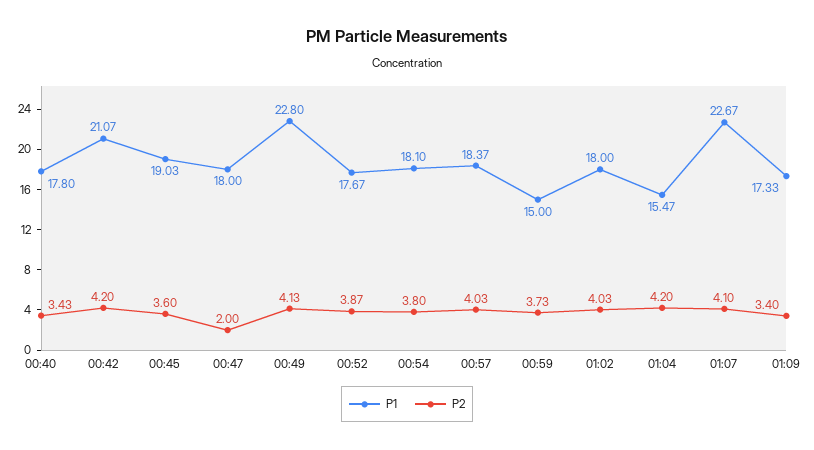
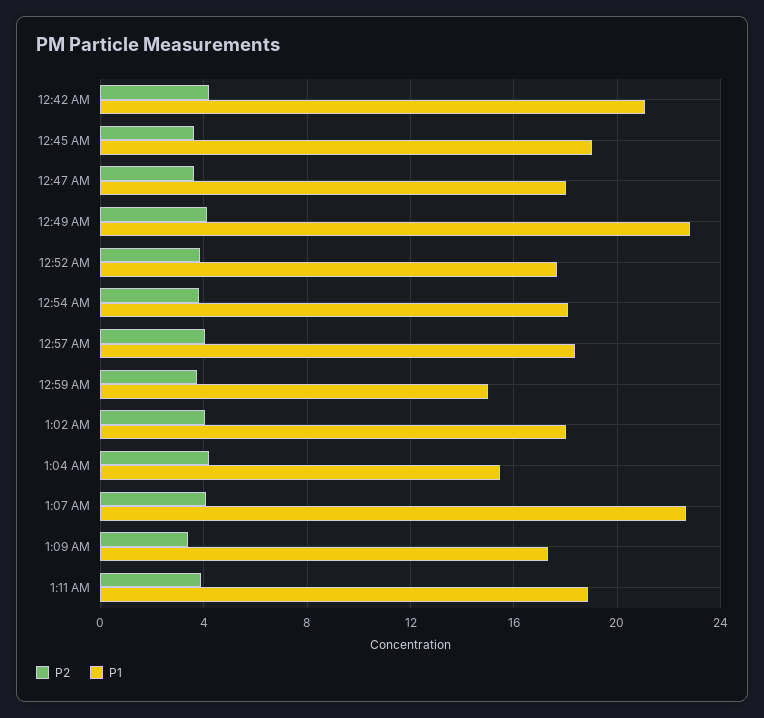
P1, 00:40: 17.8 -> none
P2, 00:40: 3.43 -> none
P2, 00:47: 2 -> 3.5
P2, 1:11 AM: none -> 4
P1, 1:11 AM: none -> 19

